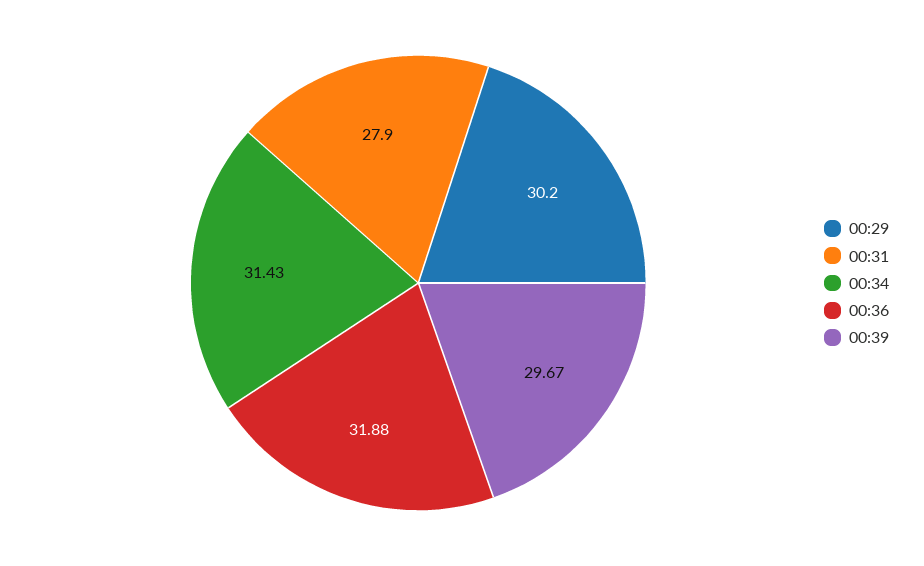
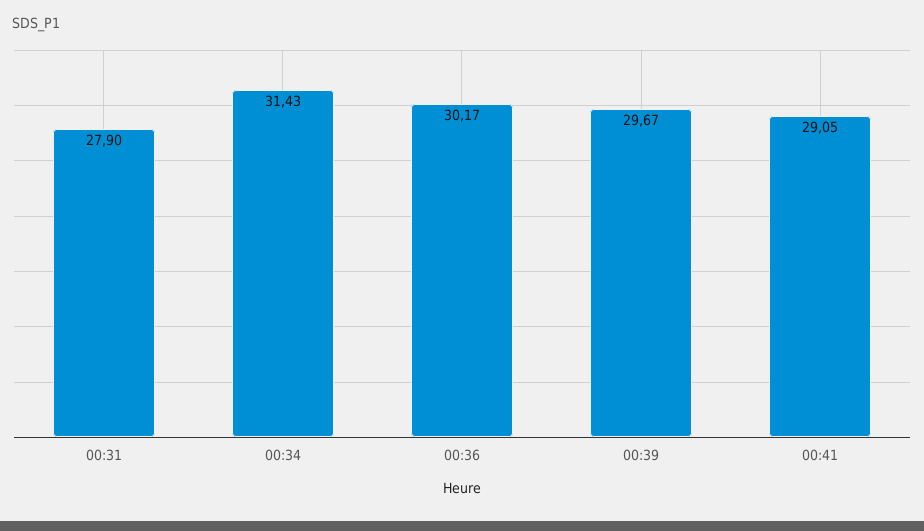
00:29: 30.2 -> none
00:36: 31.88 -> 30.17
00:41: none -> 29.05

